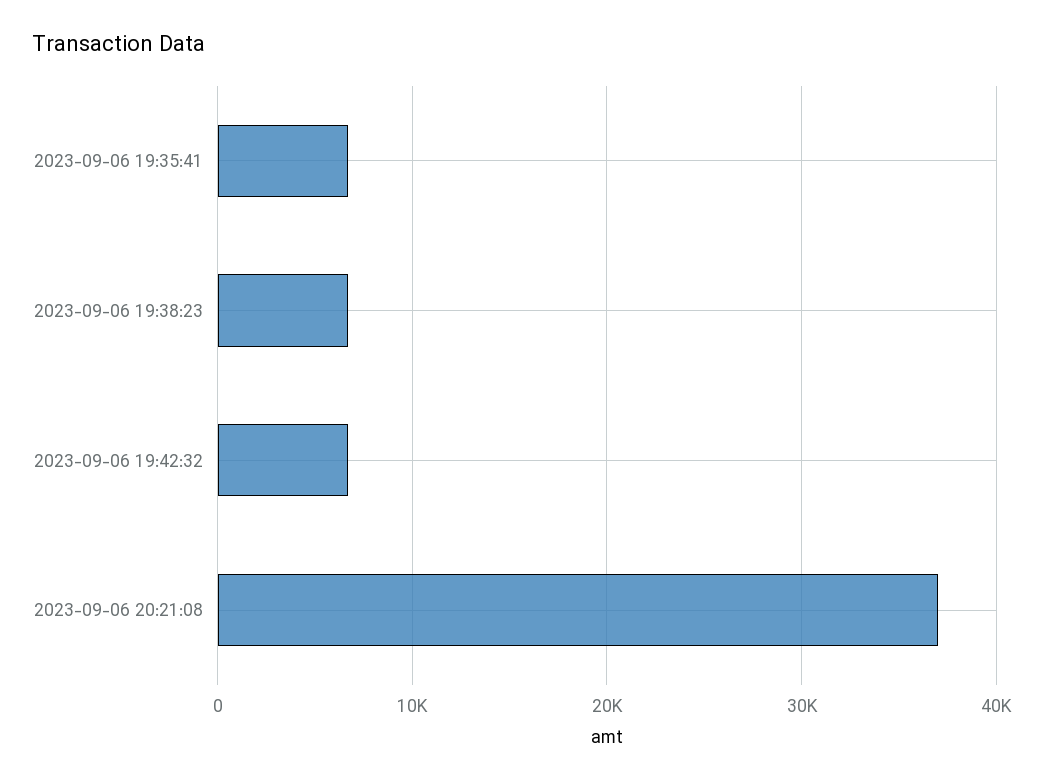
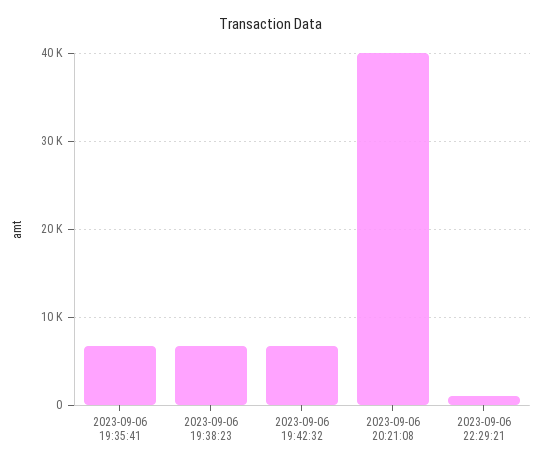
2023-09-06 20:21:08: 37000 -> 40000
2023-09-06 22:29:21: none -> 1000

